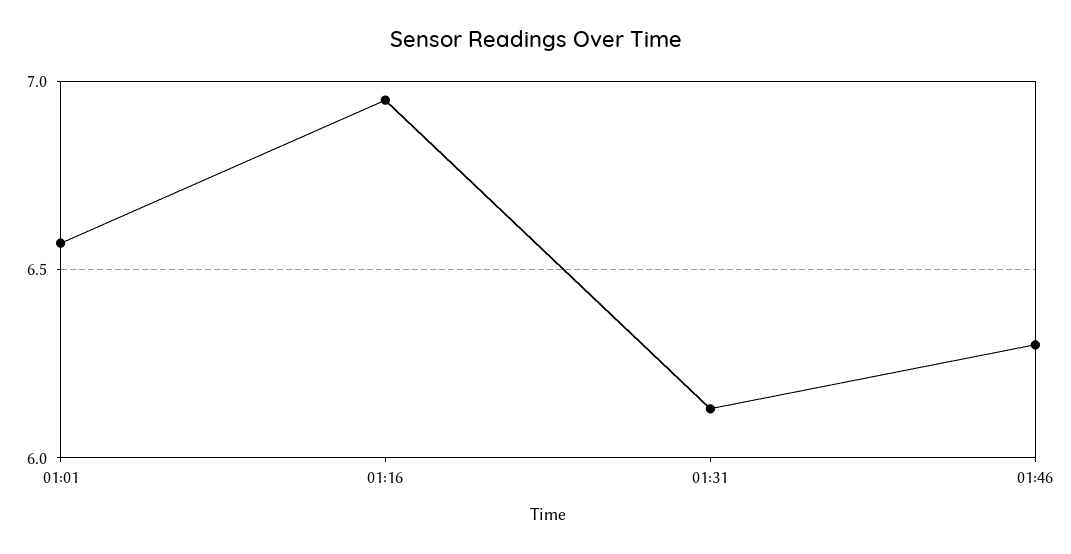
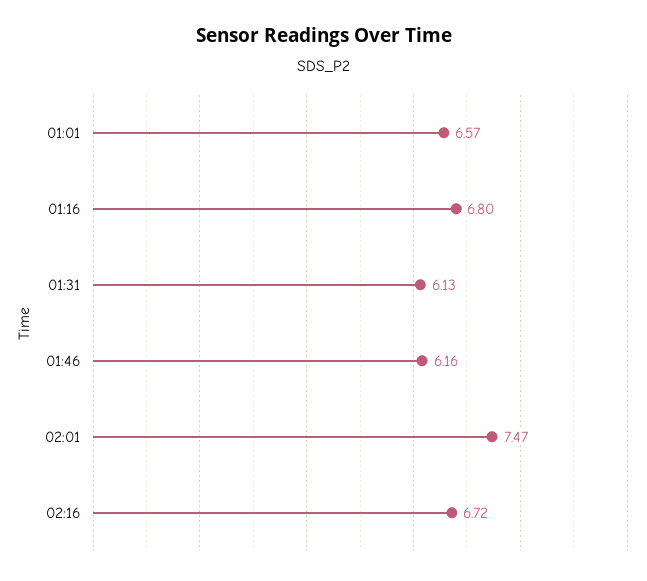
01:16: 6.95 -> 6.8
01:46: 6.3 -> 6.16
02:01: none -> 7.47
02:16: none -> 6.72

